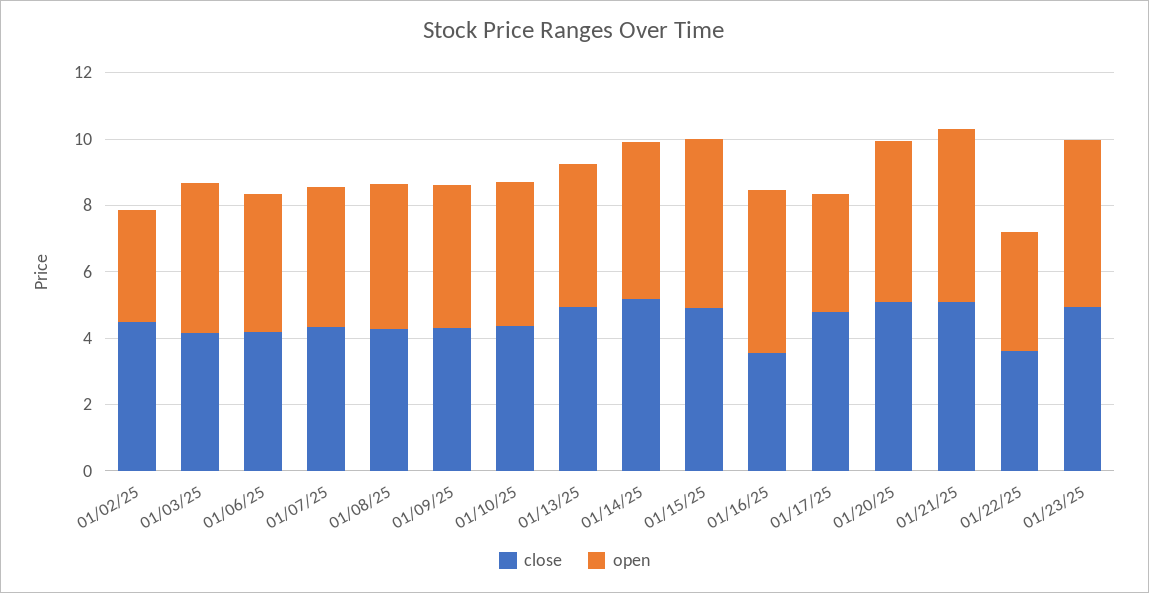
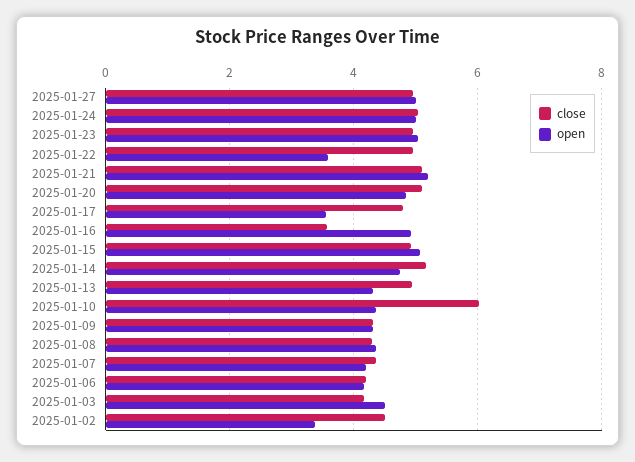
close, 01/10/25: 4.5 -> 6
close, 01/22/25: 3.5 -> 5
close, 2025-01-27: none -> 5
open, 2025-01-27: none -> 5
close, 2025-01-24: none -> 5
open, 2025-01-24: none -> 5

